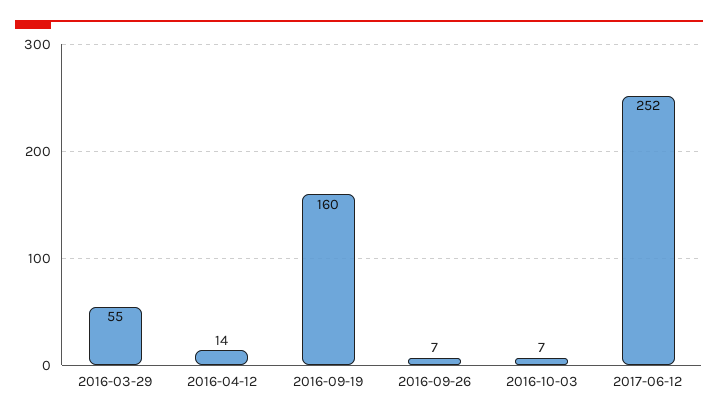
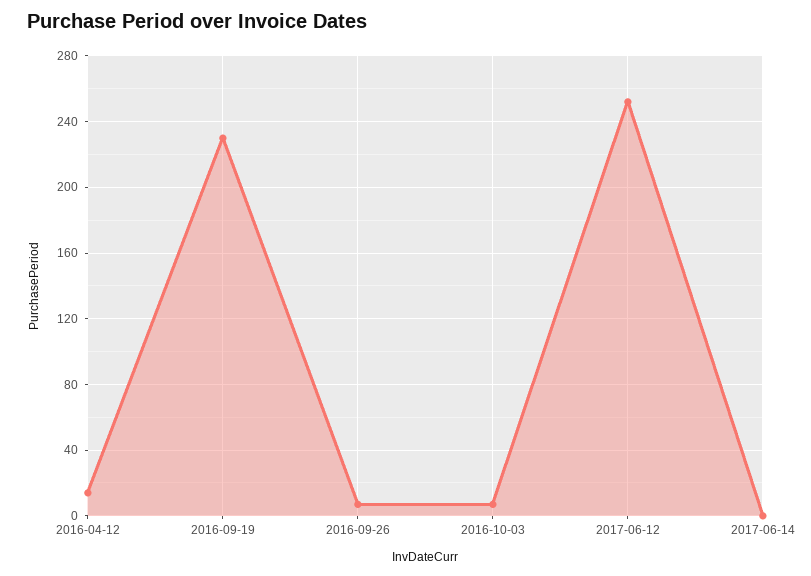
2016-03-29: 55 -> none
2016-09-19: 160 -> 230
2017-06-14: none -> 0

